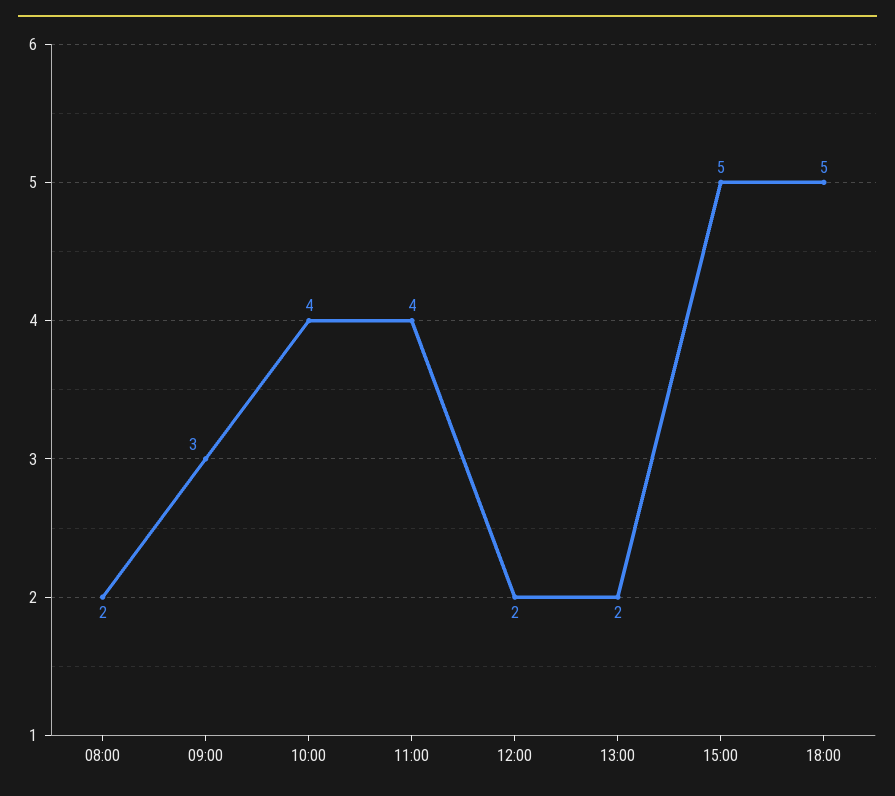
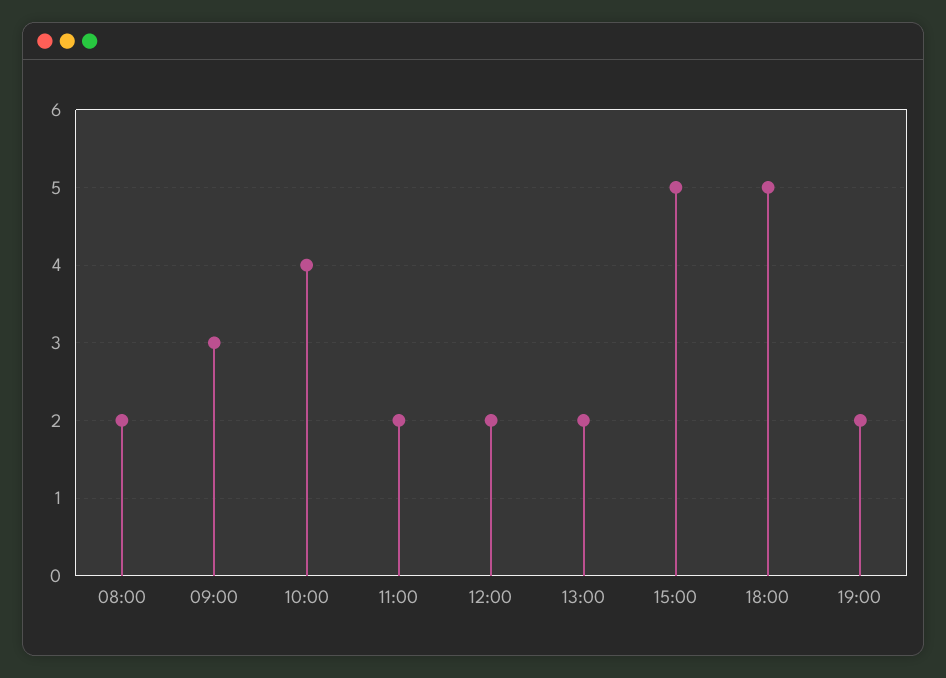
11:00: 4 -> 2
19:00: none -> 2

